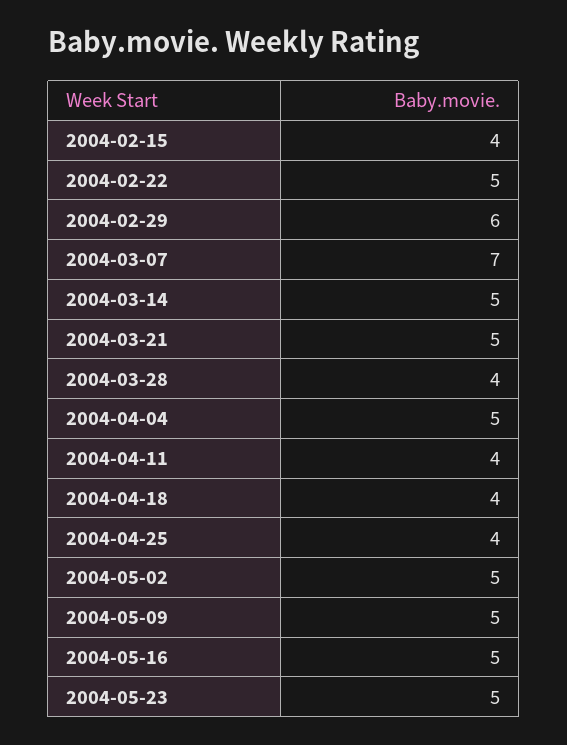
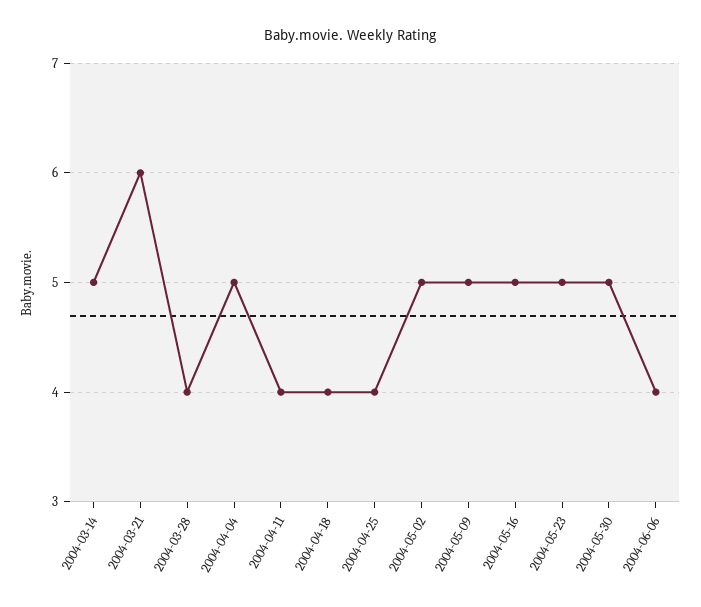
2004-02-15: 4 -> none
2004-02-22: 5 -> none
2004-02-29: 6 -> none
2004-03-07: 7 -> none
2004-03-21: 5 -> 6
2004-05-30: none -> 5
2004-06-06: none -> 4

